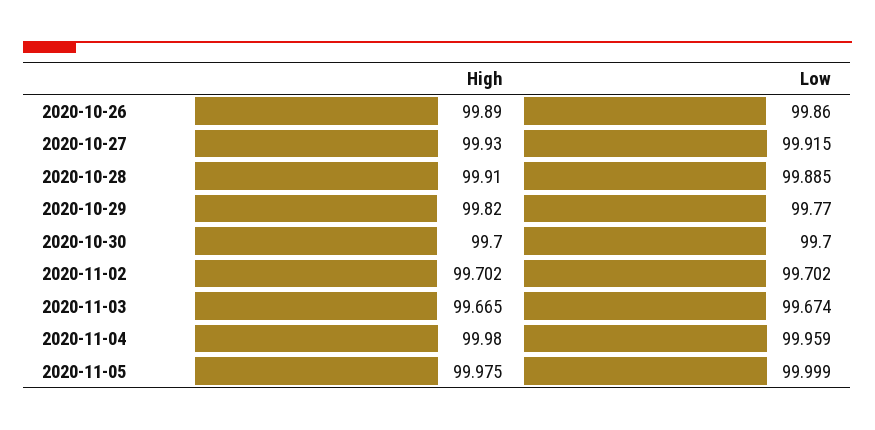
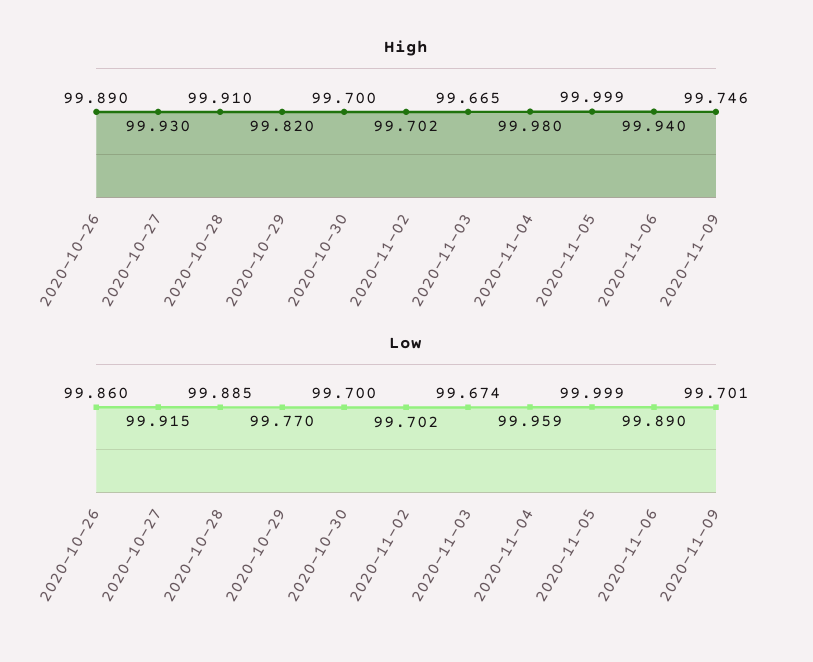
High, 2020-11-05: 99.975 -> 99.999
High, 2020-11-06: none -> 99.94
High, 2020-11-09: none -> 99.746
Low, 2020-11-06: none -> 99.89
Low, 2020-11-09: none -> 99.701

